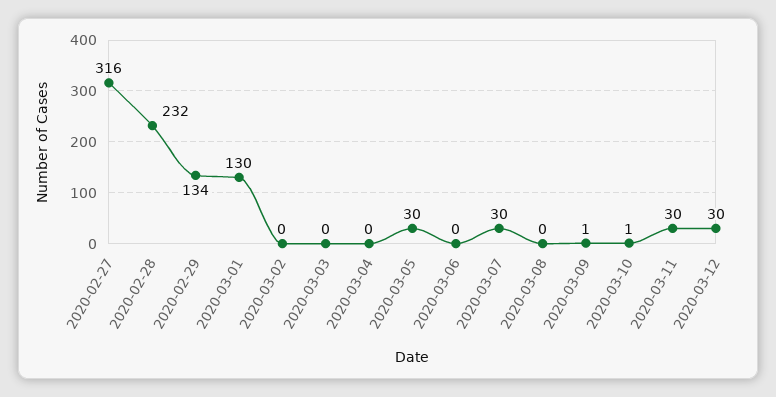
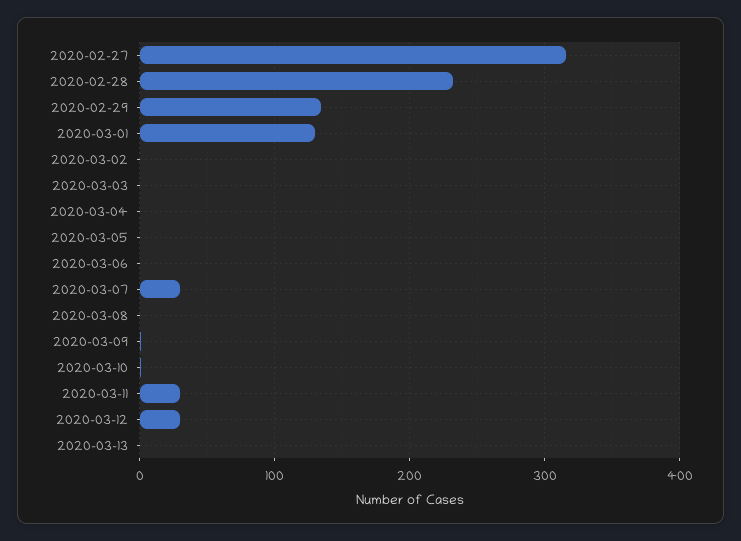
2020-03-05: 30 -> 0
2020-03-13: none -> 0

